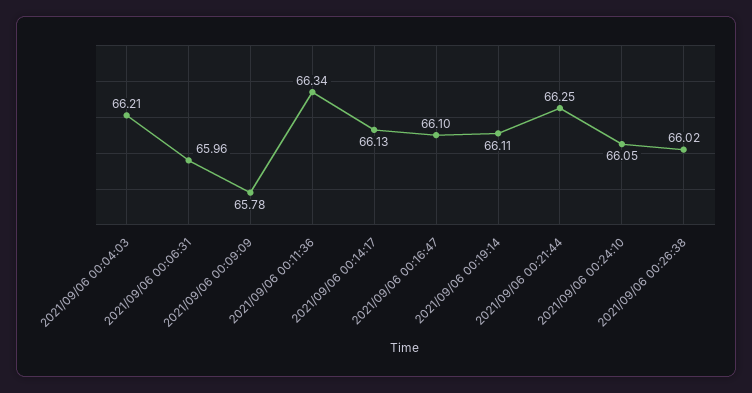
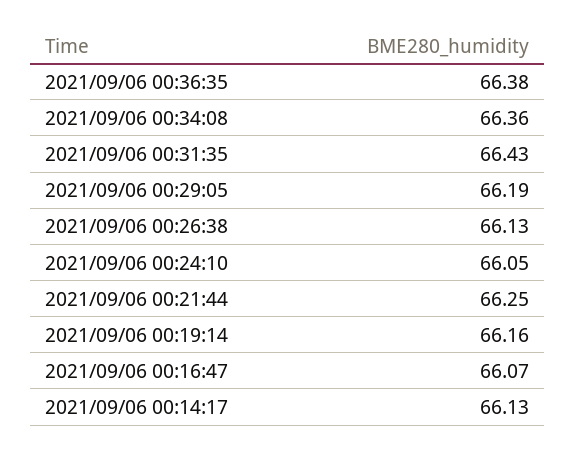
2021/09/06 00:04:03: 66.21 -> none
2021/09/06 00:06:31: 65.96 -> none
2021/09/06 00:09:09: 65.78 -> none
2021/09/06 00:11:36: 66.34 -> none
2021/09/06 00:16:47: 66.1 -> 66.07
2021/09/06 00:19:14: 66.11 -> 66.16
2021/09/06 00:26:38: 66.02 -> 66.13
2021/09/06 00:36:35: none -> 66.38
2021/09/06 00:34:08: none -> 66.36
2021/09/06 00:31:35: none -> 66.43
2021/09/06 00:29:05: none -> 66.19

